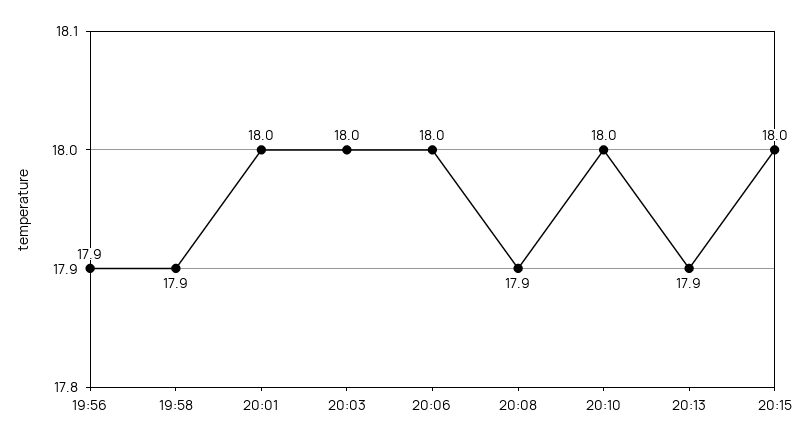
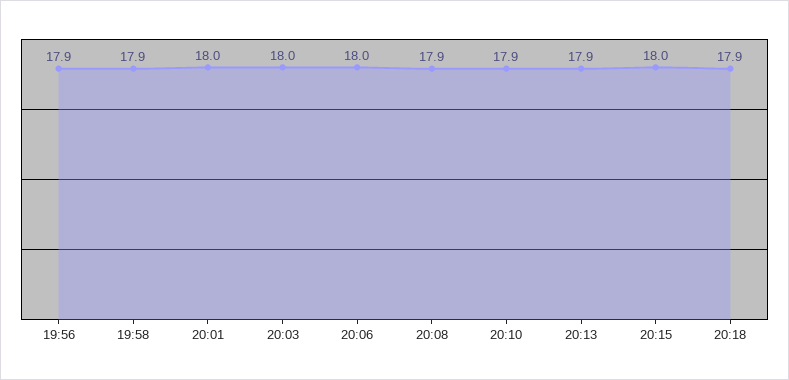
20:10: 18 -> 17.9
20:18: none -> 17.9

